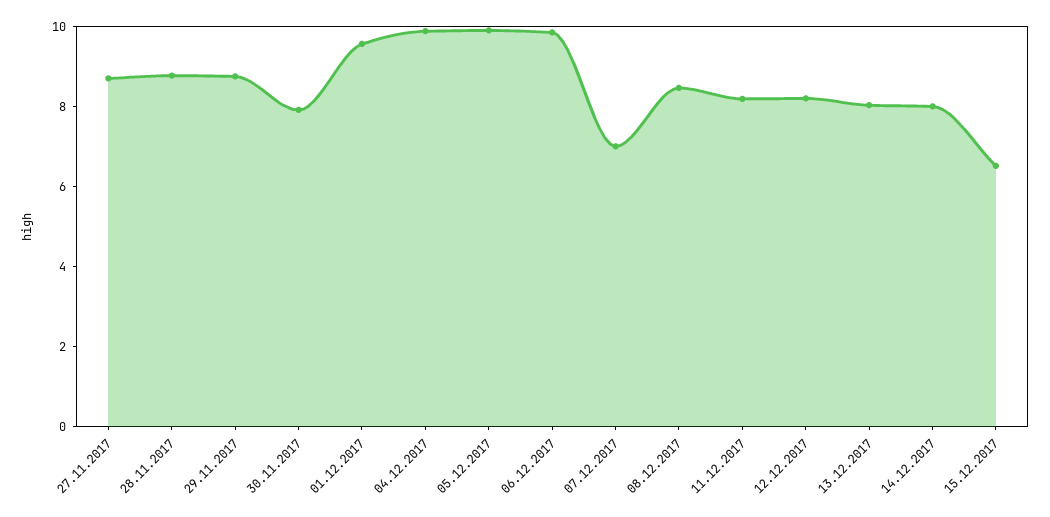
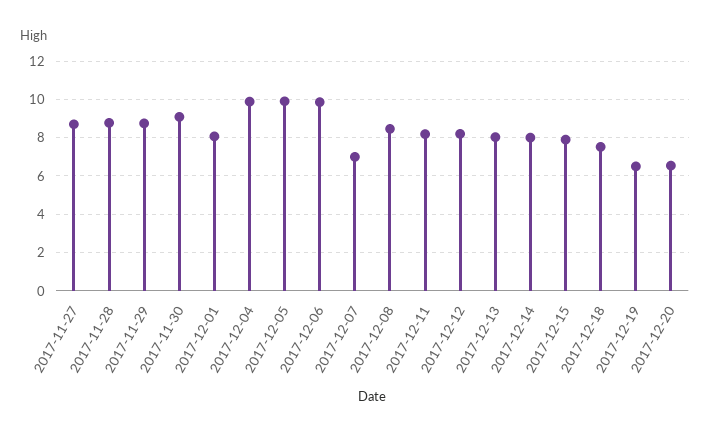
30.11.2017: 8 -> 9
01.12.2017: 9.5 -> 8
15.12.2017: 6.5 -> 8
2017-12-18: none -> 7.5
2017-12-19: none -> 6.5
2017-12-20: none -> 6.5

